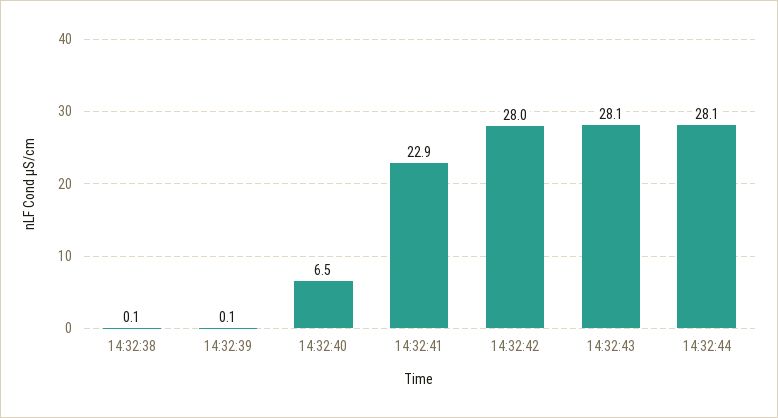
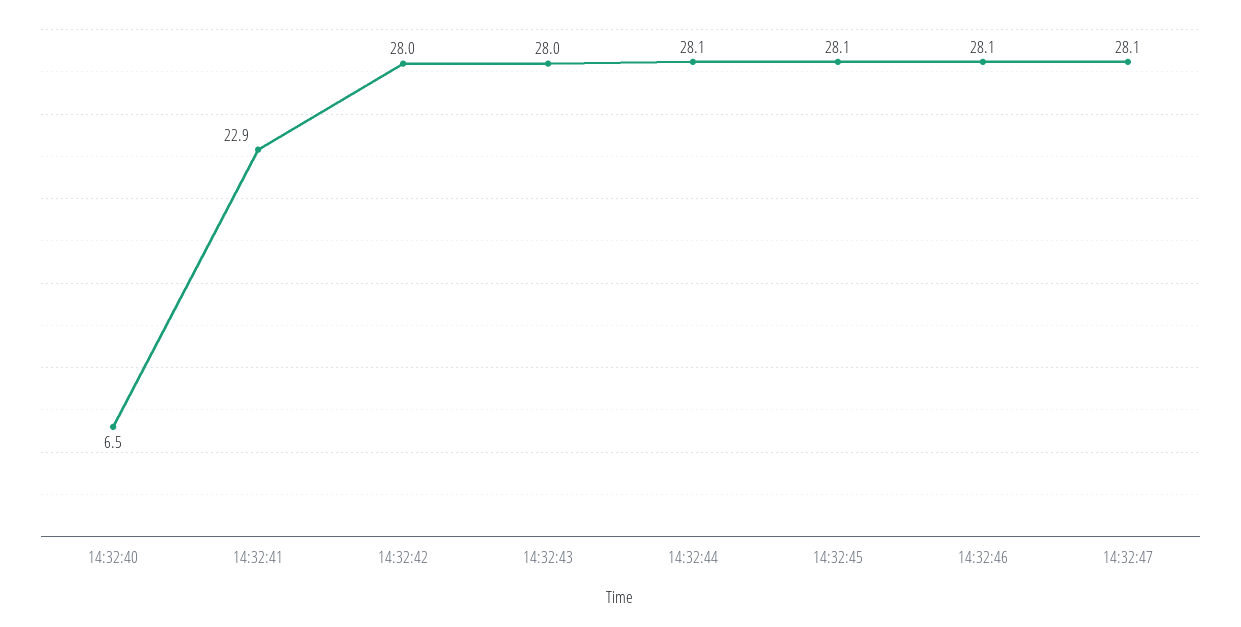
14:32:38: 0.1 -> none
14:32:39: 0.1 -> none
14:32:43: 28.1 -> 28
14:32:45: none -> 28.1
14:32:46: none -> 28.1
14:32:47: none -> 28.1

